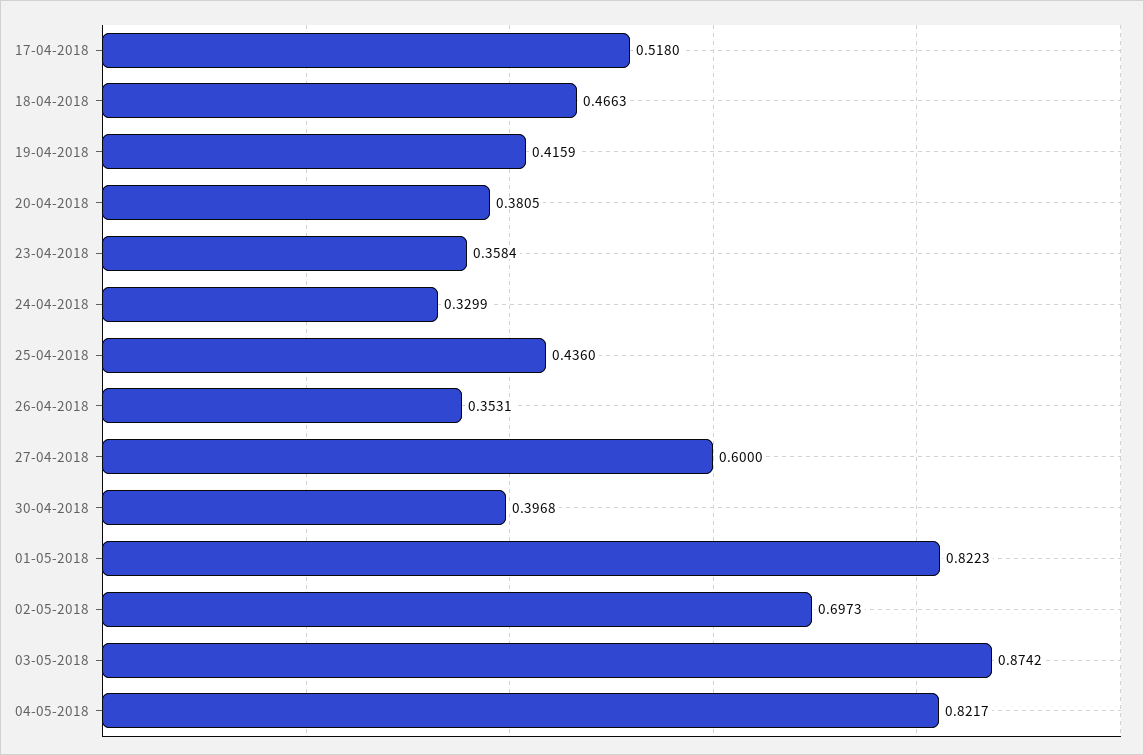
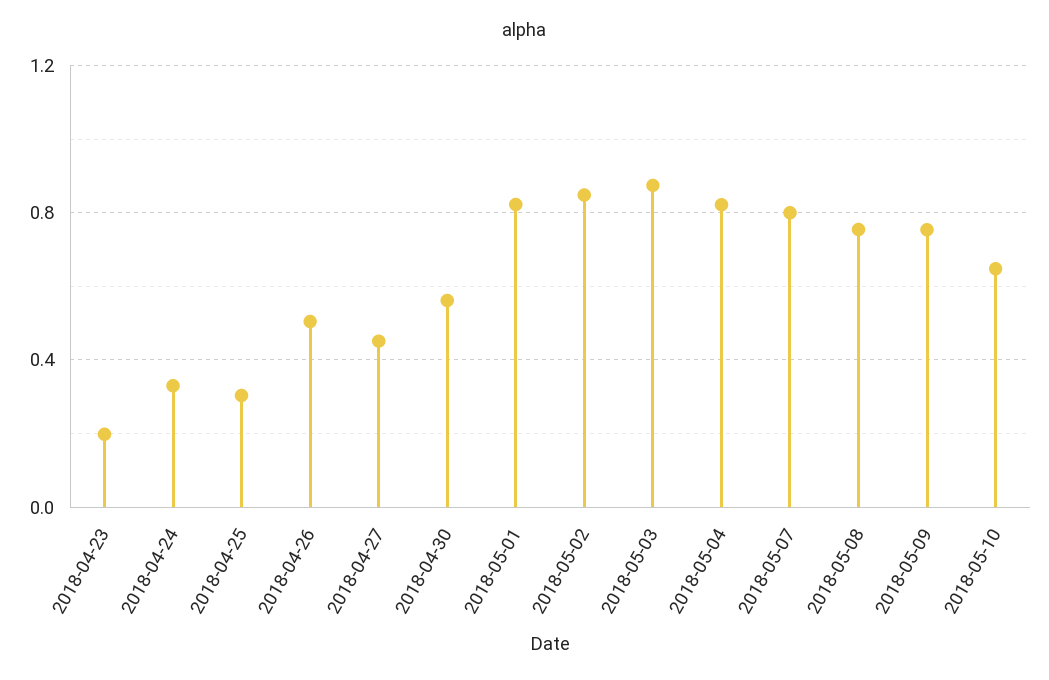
17-04-2018: 0.518 -> none
18-04-2018: 0.4663 -> none
19-04-2018: 0.4159 -> none
20-04-2018: 0.3805 -> none
23-04-2018: 0.3584 -> 0.2
25-04-2018: 0.436 -> 0.3
26-04-2018: 0.3531 -> 0.5
27-04-2018: 0.6 -> 0.45
30-04-2018: 0.3968 -> 0.55
02-05-2018: 0.6973 -> 0.85
2018-05-07: none -> 0.8
2018-05-08: none -> 0.75
2018-05-09: none -> 0.75
2018-05-10: none -> 0.65

